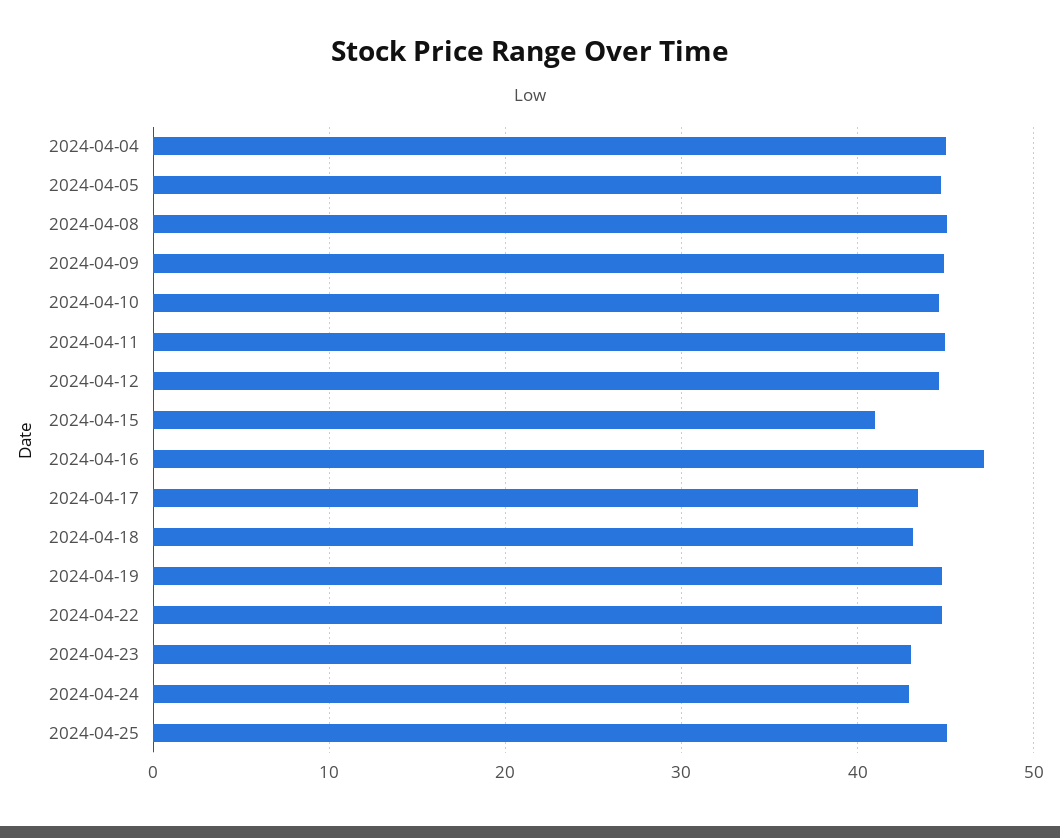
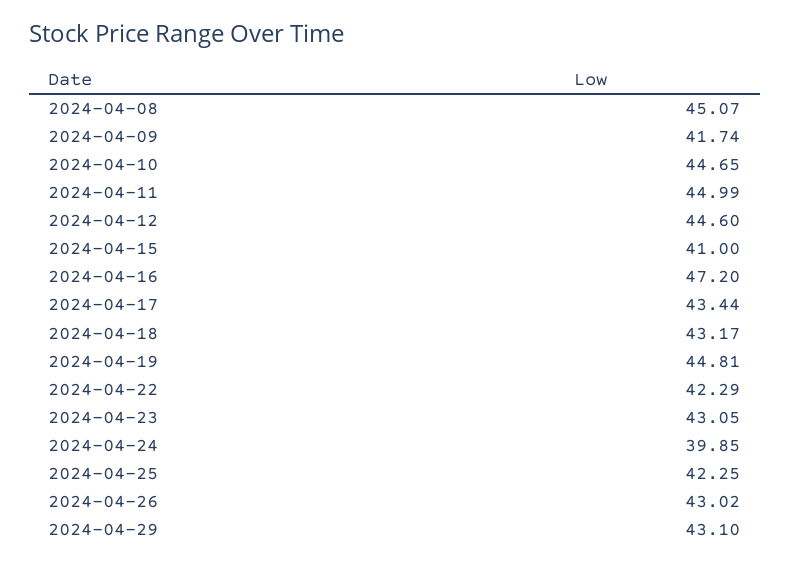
2024-04-04: 45 -> none
2024-04-05: 45 -> none
2024-04-09: 45 -> 41.74
2024-04-22: 45 -> 42.29
2024-04-24: 43 -> 39.85
2024-04-25: 45 -> 42.25
2024-04-26: none -> 43.02
2024-04-29: none -> 43.1

